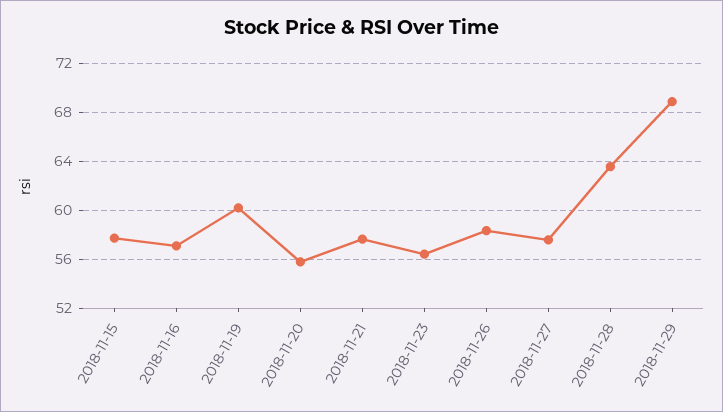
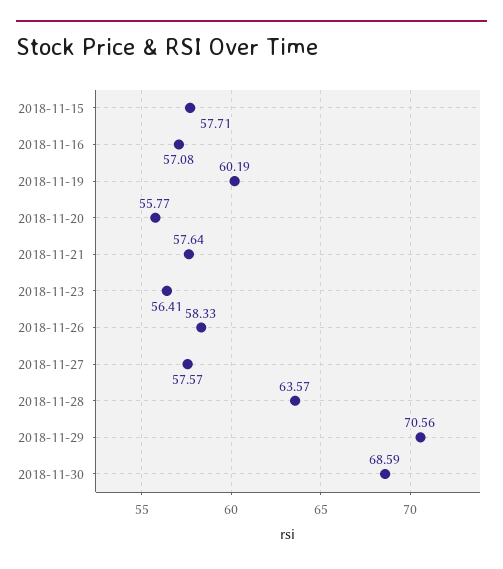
2018-11-29: 69 -> 70.56
2018-11-30: none -> 68.59

